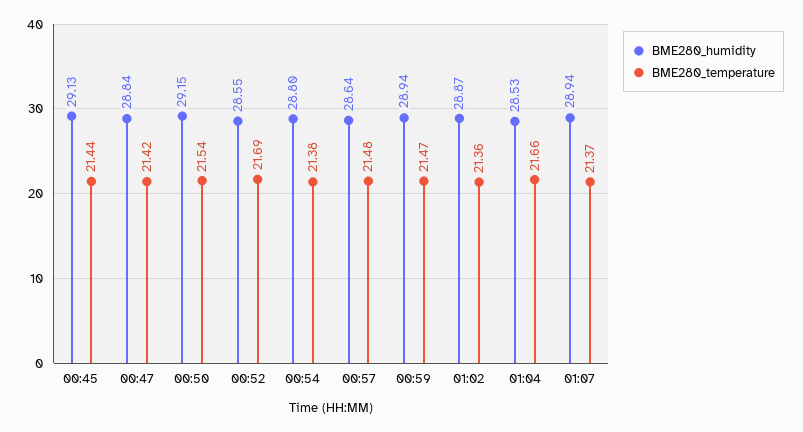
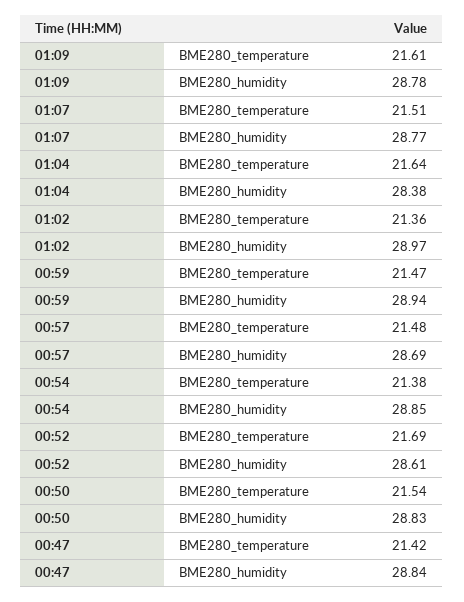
BME280_humidity, 00:45: 29.13 -> none
BME280_temperature, 00:45: 21.44 -> none
BME280_humidity, 00:50: 29.15 -> 28.83
BME280_humidity, 00:52: 28.55 -> 28.61
BME280_humidity, 00:54: 28.8 -> 28.85
BME280_humidity, 00:57: 28.64 -> 28.69
BME280_humidity, 01:02: 28.87 -> 28.97
BME280_humidity, 01:04: 28.53 -> 28.38
BME280_temperature, 01:04: 21.66 -> 21.64
BME280_humidity, 01:07: 28.94 -> 28.77
BME280_temperature, 01:07: 21.37 -> 21.51
BME280_temperature, 01:09: none -> 21.61
BME280_humidity, 01:09: none -> 28.78

